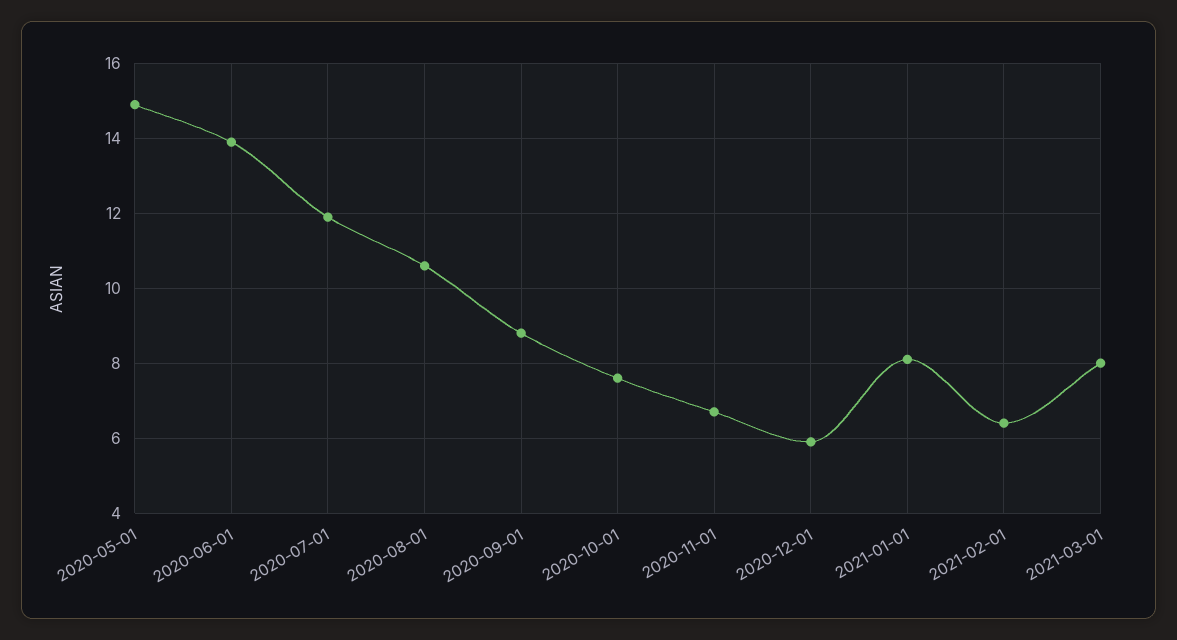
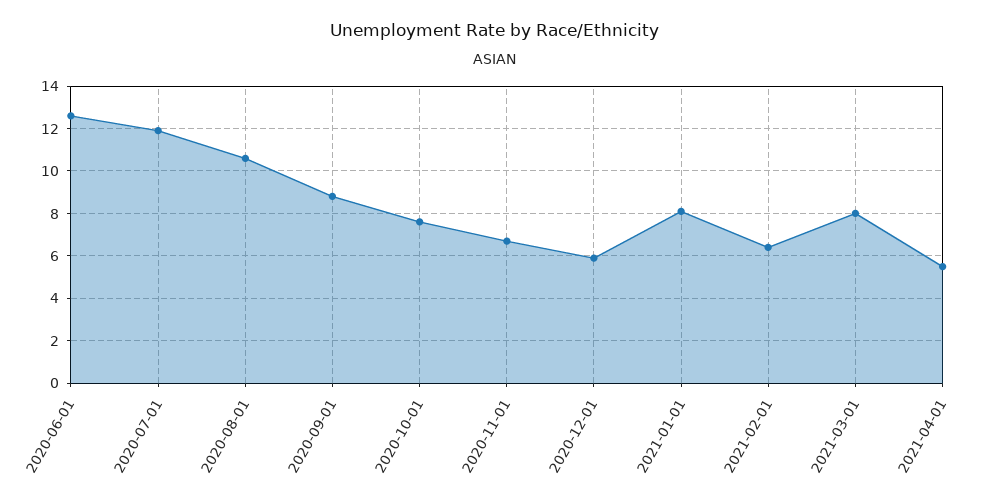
2020-05-01: 15 -> none
2020-06-01: 14 -> 12.5
2021-04-01: none -> 5.5

